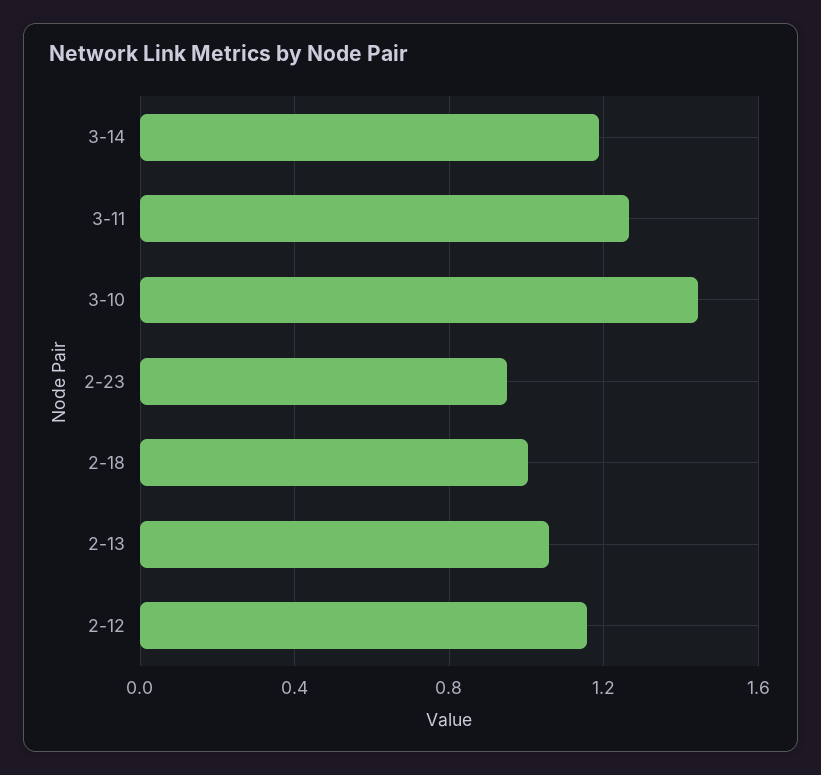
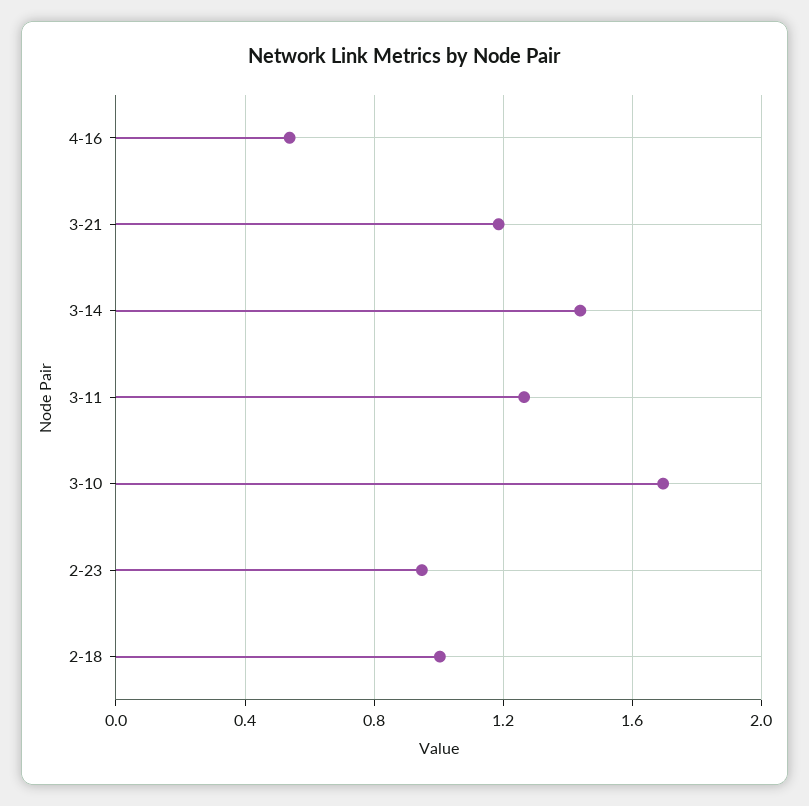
3-14: 1.2 -> 1.45
3-10: 1.45 -> 1.7
2-13: 1.05 -> none
2-12: 1.15 -> none
4-16: none -> 0.55
3-21: none -> 1.2

